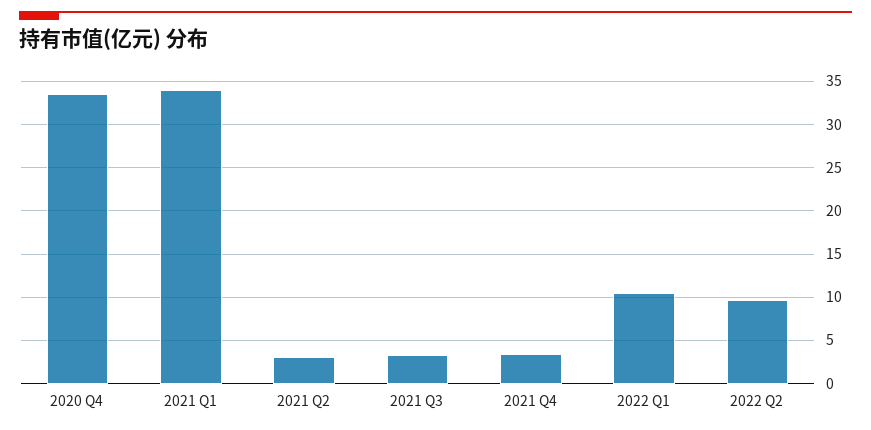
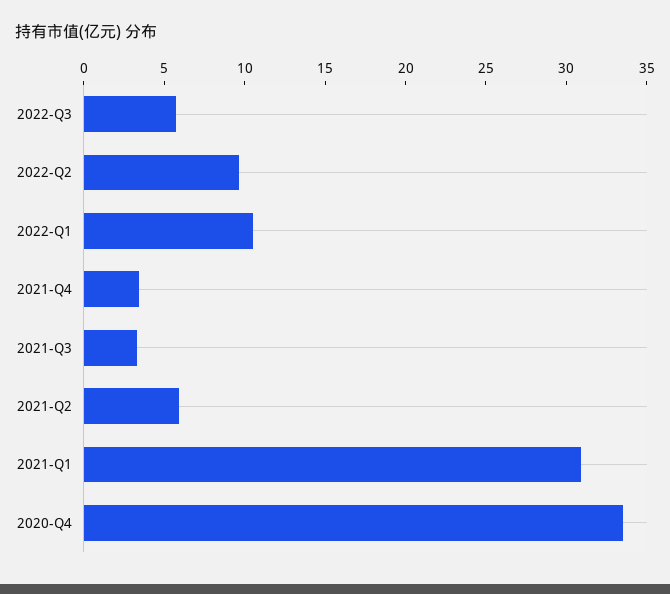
2021 Q1: 34 -> 31
2021 Q2: 3 -> 6
2022-Q3: none -> 6

